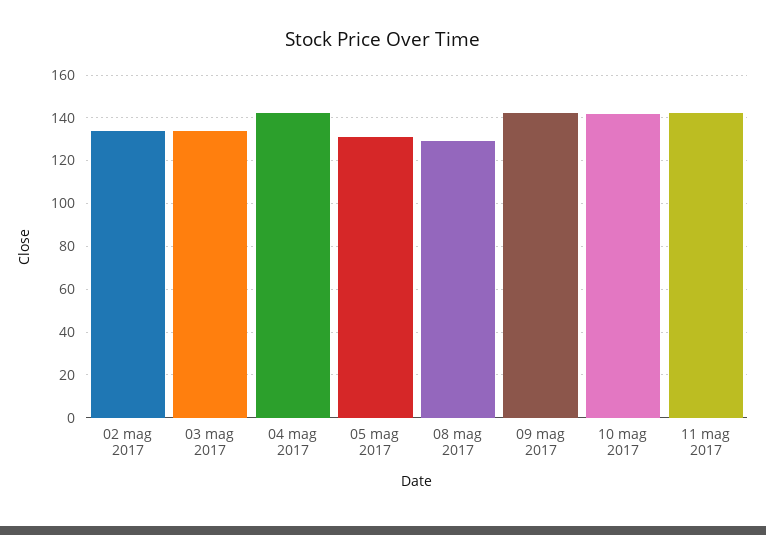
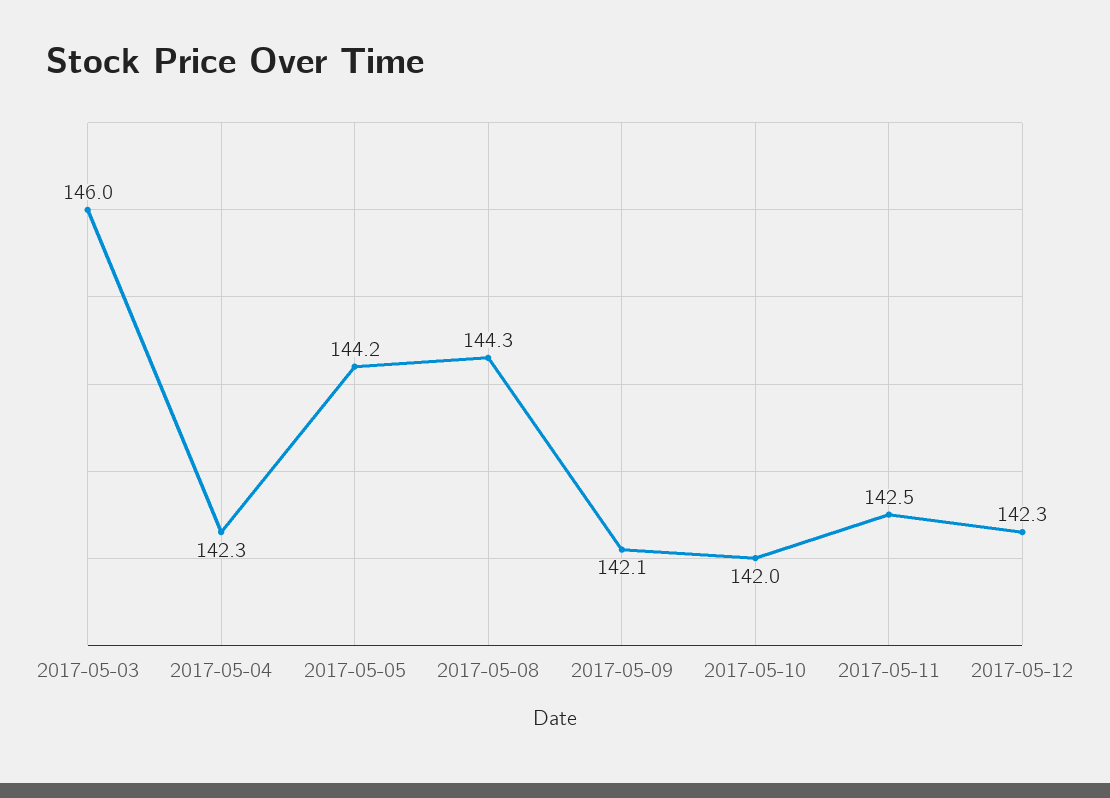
02 mag 2017: 135 -> none
03 mag 2017: 135 -> 146
05 mag 2017: 130 -> 144.2
08 mag 2017: 130 -> 144.3
2017-05-12: none -> 142.3

